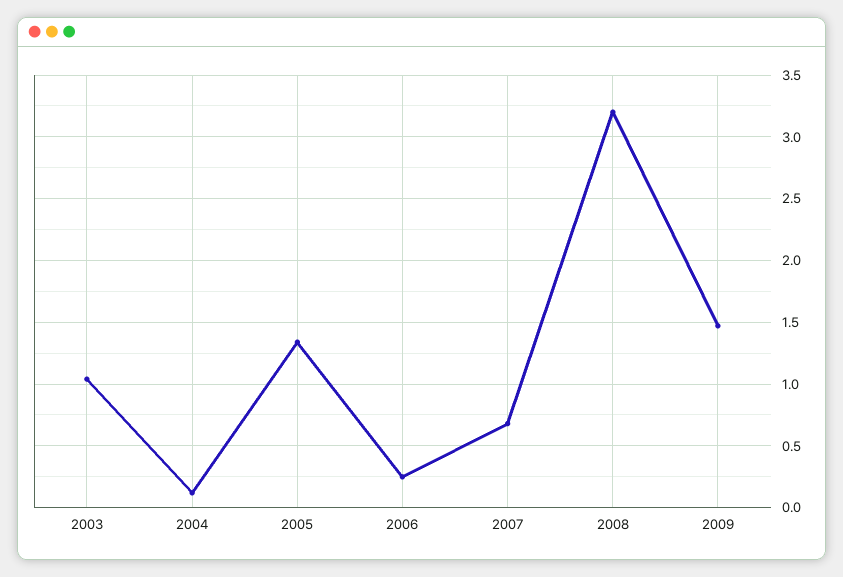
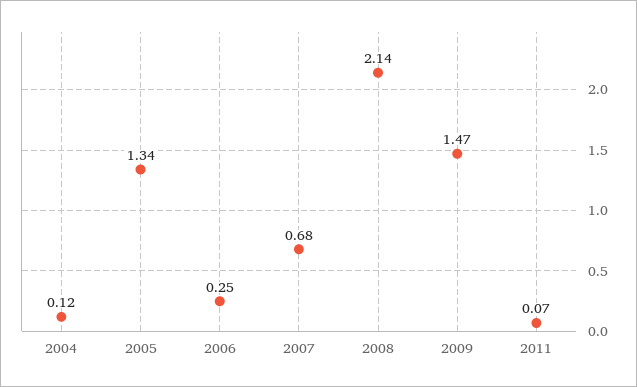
2003: 1.05 -> none
2008: 3.2 -> 2.14
2011: none -> 0.07

